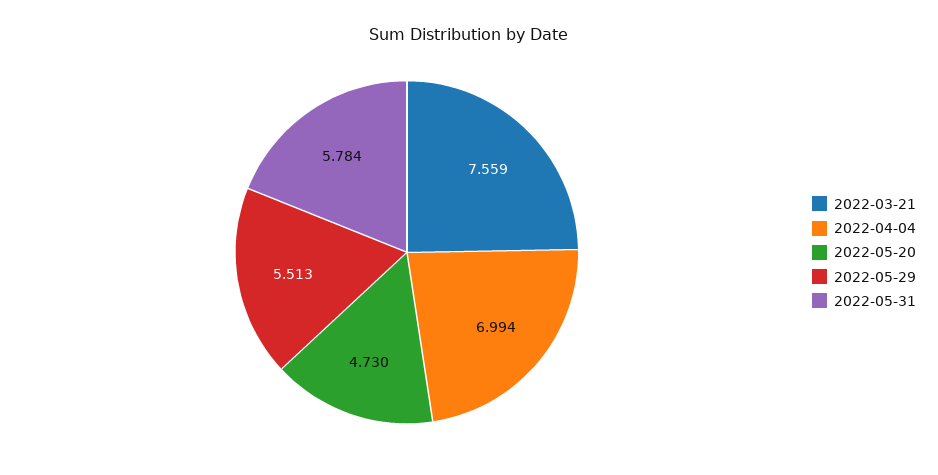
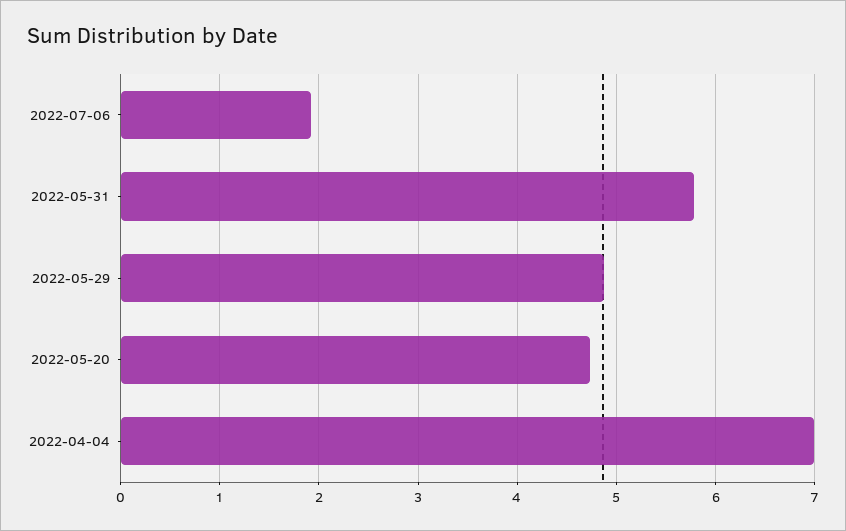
2022-03-21: 7.559 -> none
2022-05-29: 5.513 -> 4.9
2022-07-06: none -> 1.9

